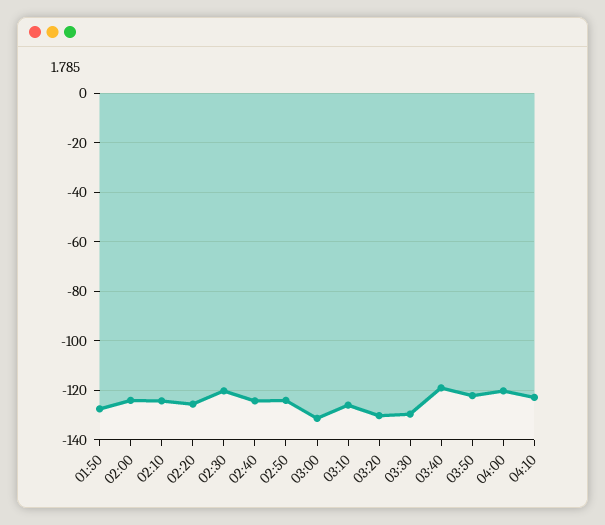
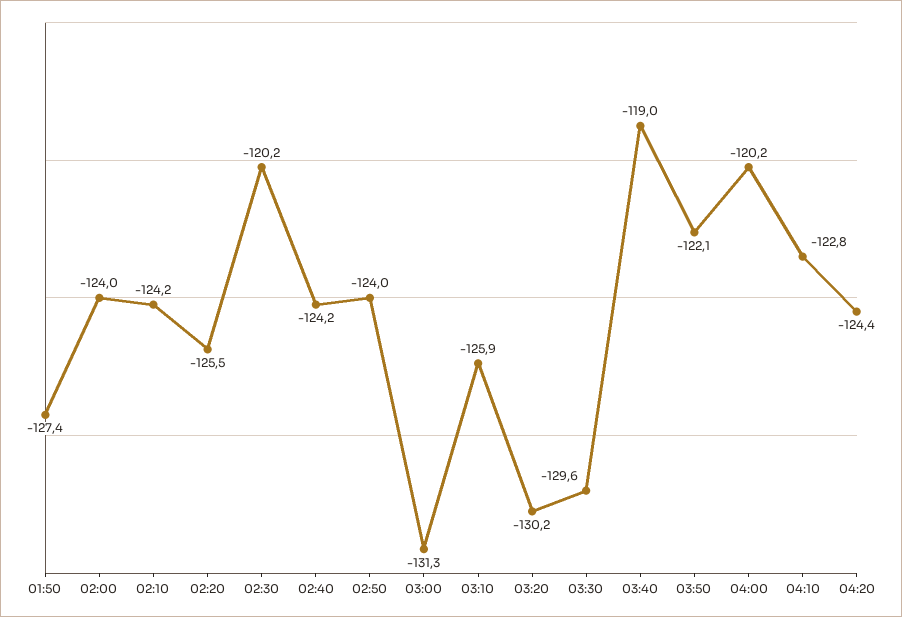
04:20: none -> -124.4

